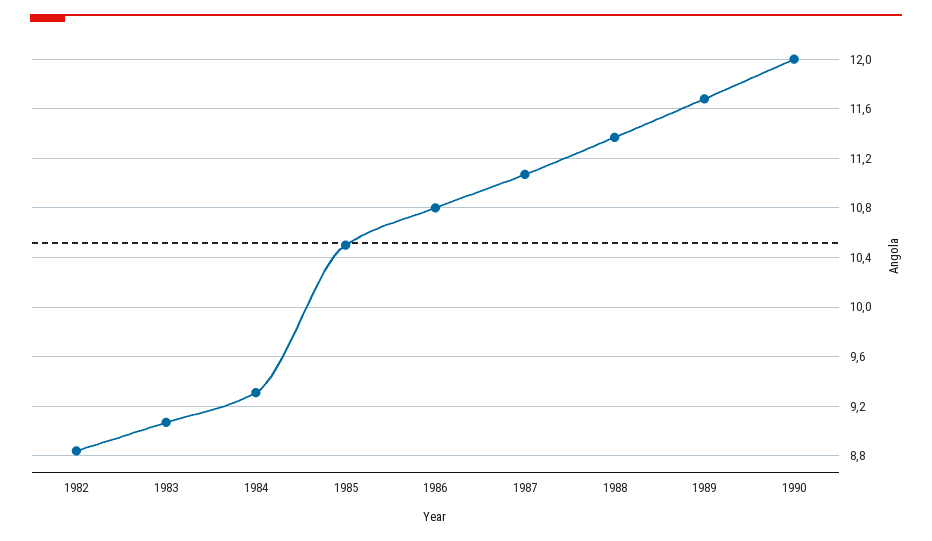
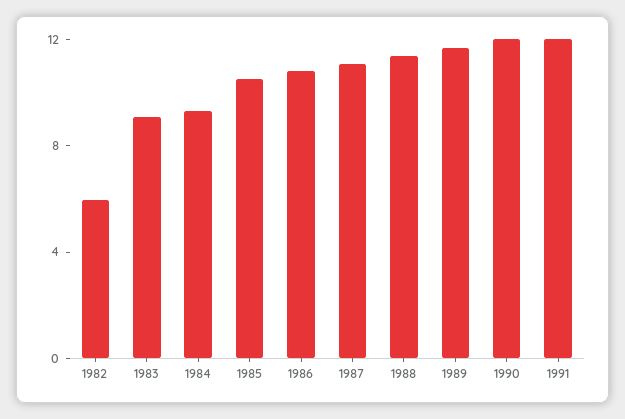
1982: 8.85 -> 6
1991: none -> 12

